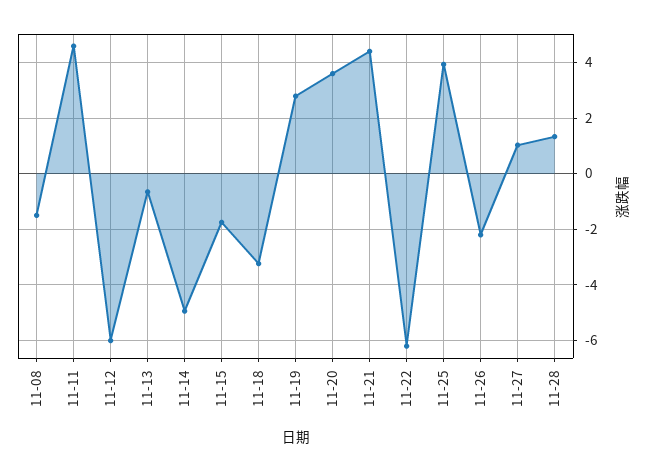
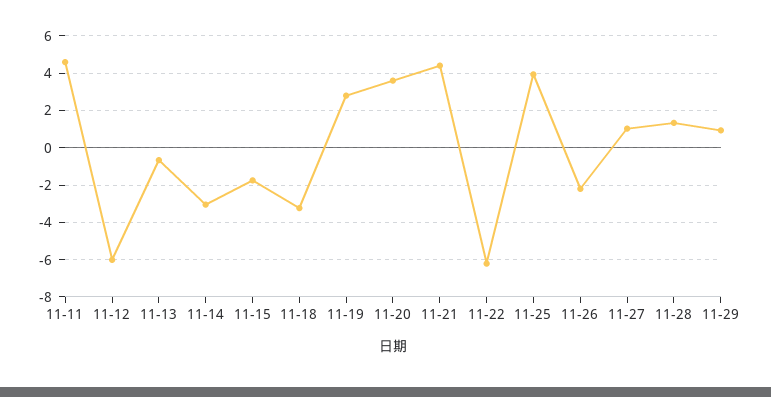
11-08: -1.5 -> none
11-14: -5 -> -3
11-29: none -> 1

